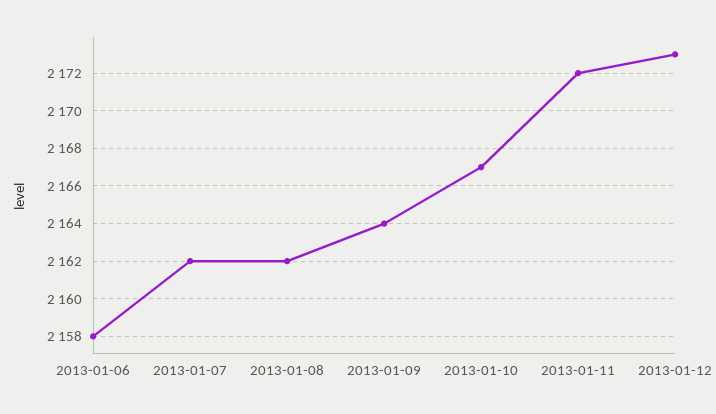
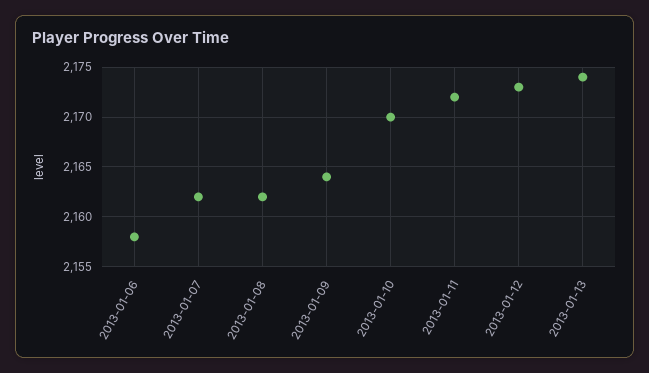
2013-01-10: 2167 -> 2170
2013-01-13: none -> 2174

